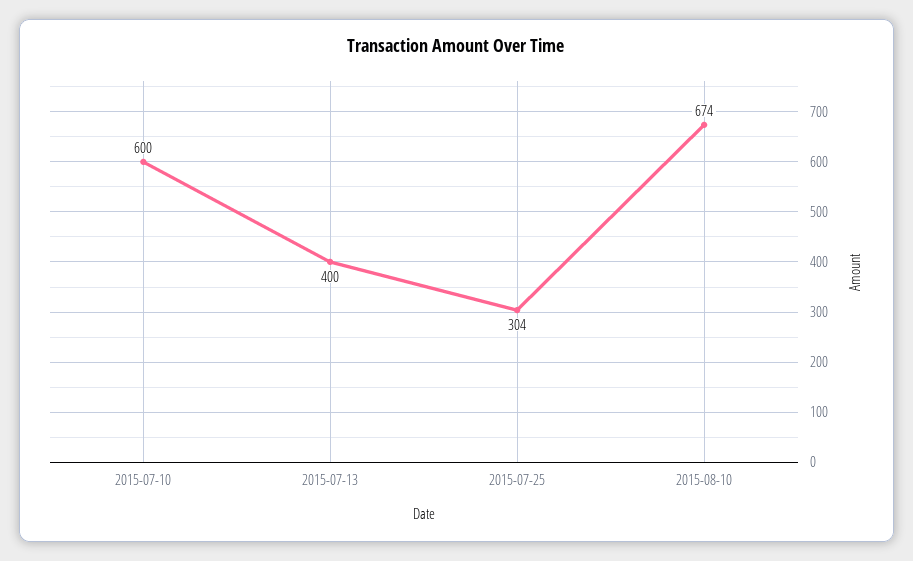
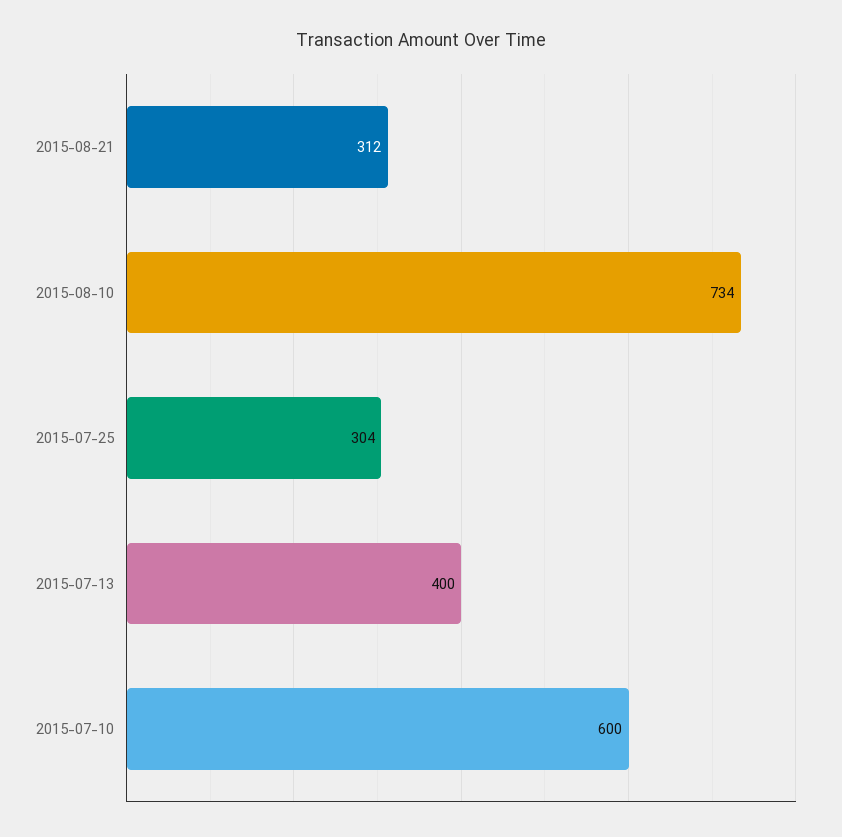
2015-08-10: 674 -> 734
2015-08-21: none -> 312

